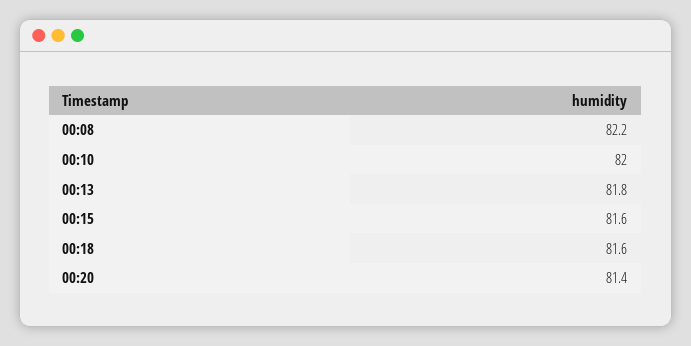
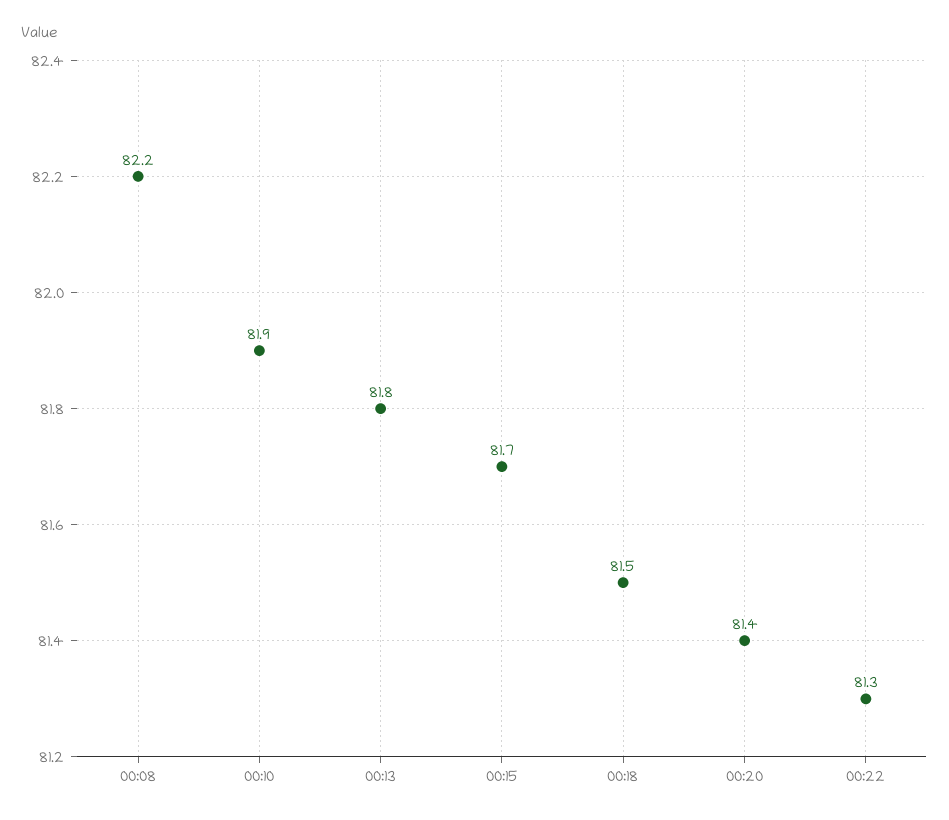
00:10: 82 -> 81.9
00:15: 81.6 -> 81.7
00:18: 81.6 -> 81.5
00:22: none -> 81.3

